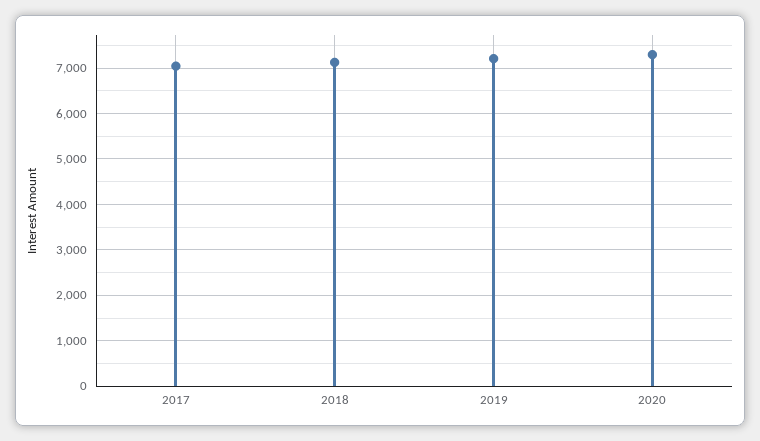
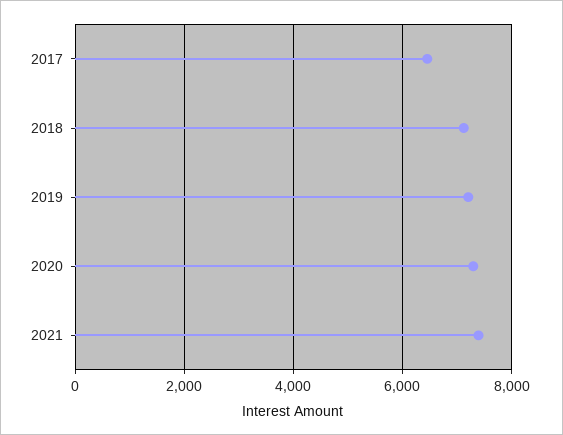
2017: 7000 -> 6400
2021: none -> 7400

